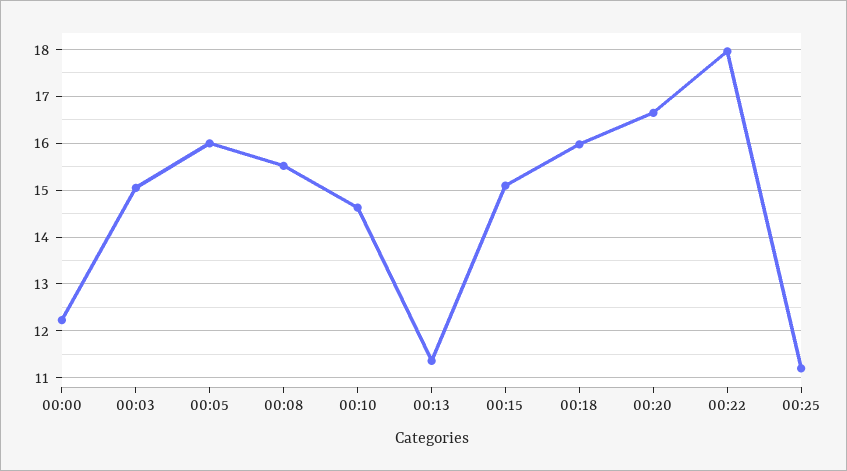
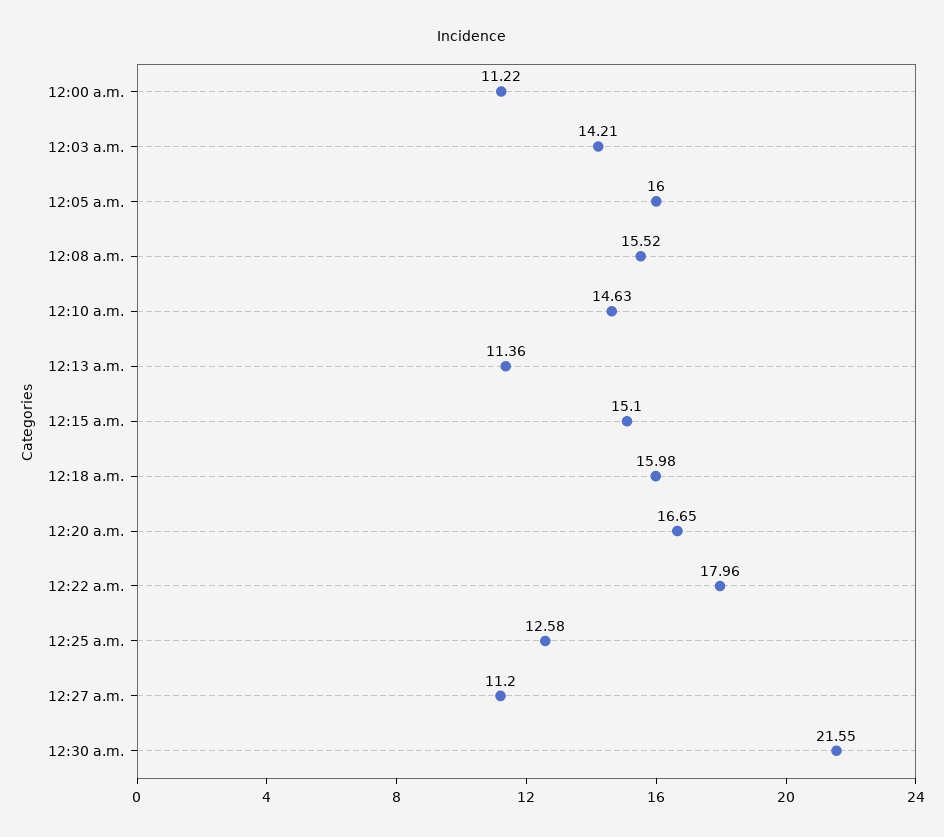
00:00: 12.2 -> 11.22
00:03: 15 -> 14.21
00:25: 11.2 -> 12.58
12:27 a.m.: none -> 11.2
12:30 a.m.: none -> 21.55

